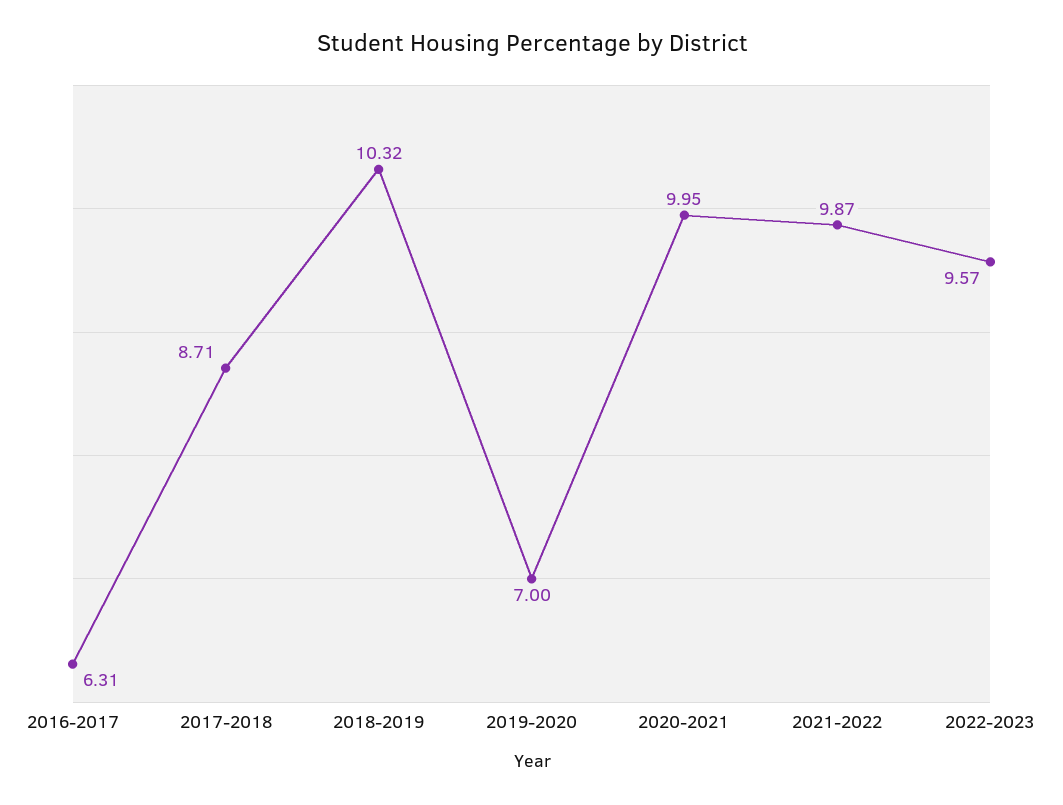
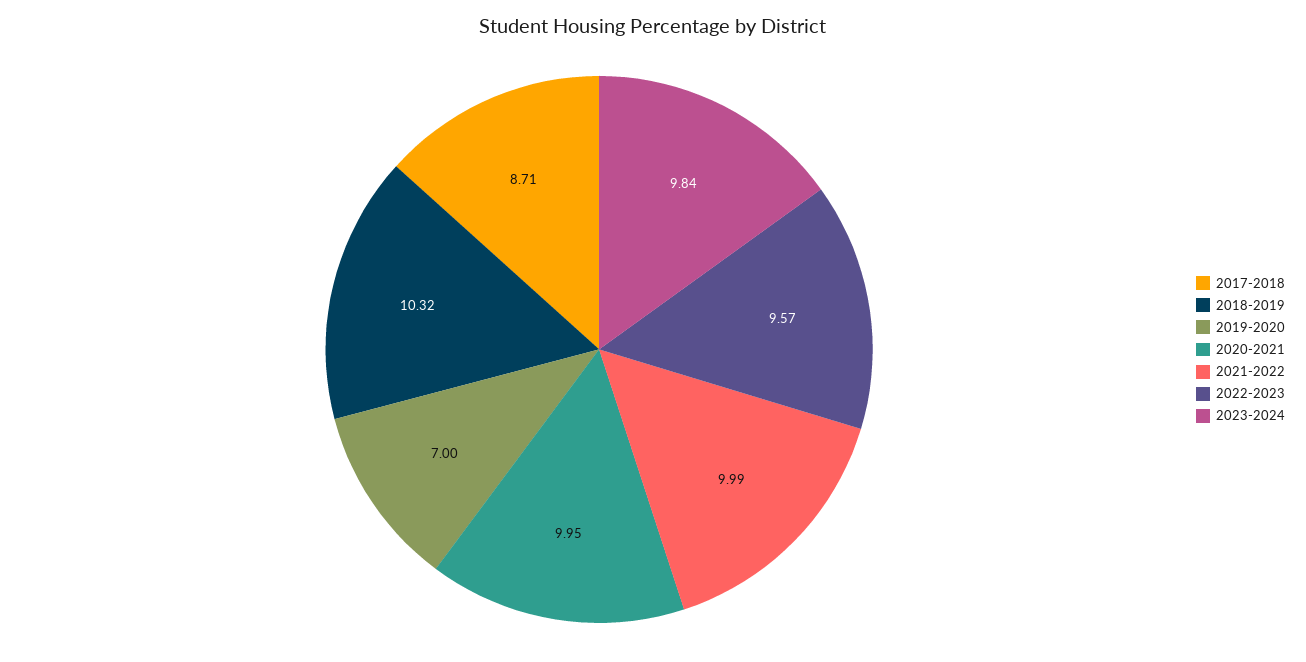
2016-2017: 6.31 -> none
2021-2022: 9.87 -> 9.99
2023-2024: none -> 9.84

